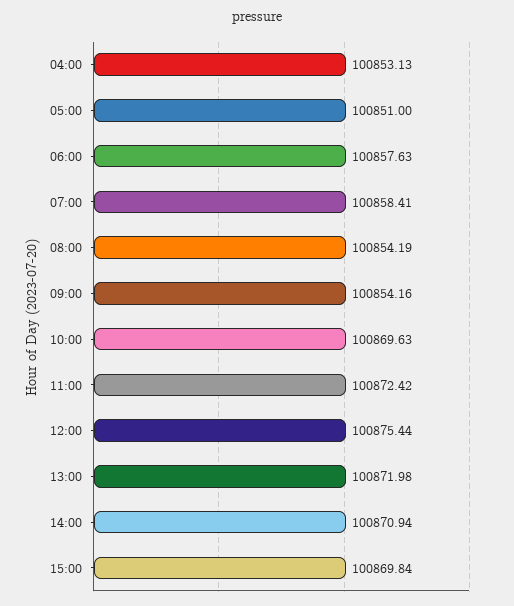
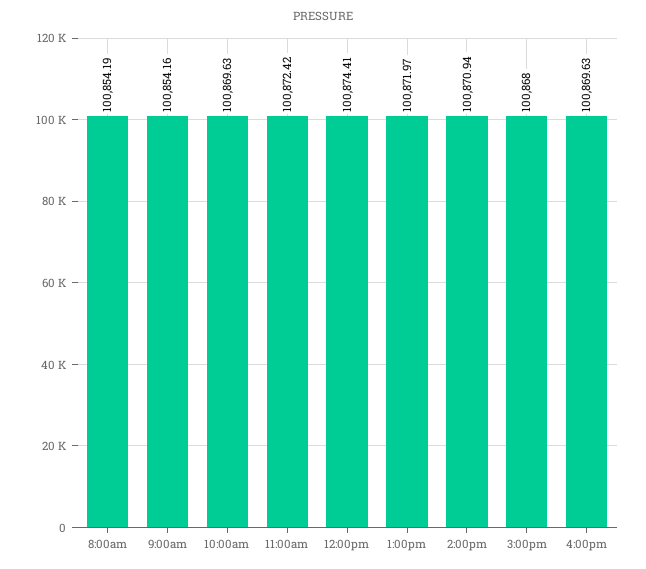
04:00: 100853.13 -> none
05:00: 100851 -> none
06:00: 100857.63 -> none
07:00: 100858.41 -> none
12:00: 100875.44 -> 100874.41
13:00: 100871.98 -> 100871.97
15:00: 100869.84 -> 100868
4:00pm: none -> 100869.63

